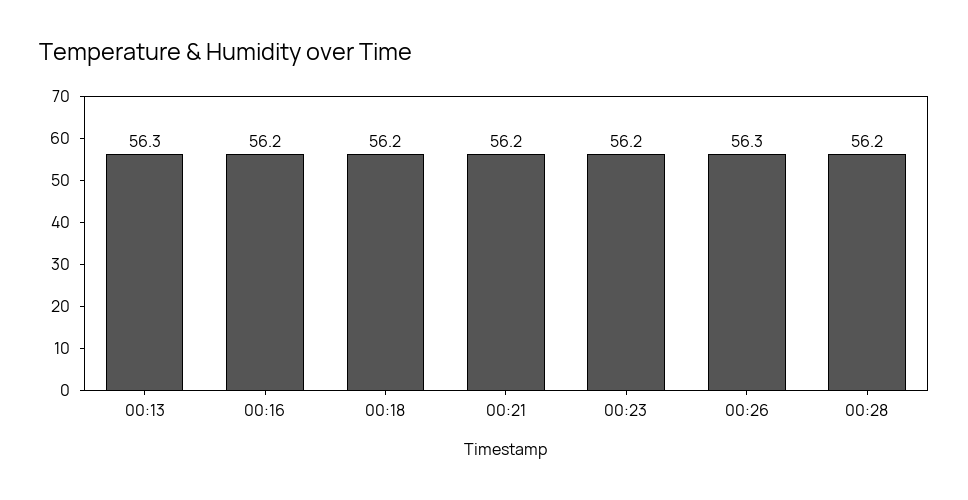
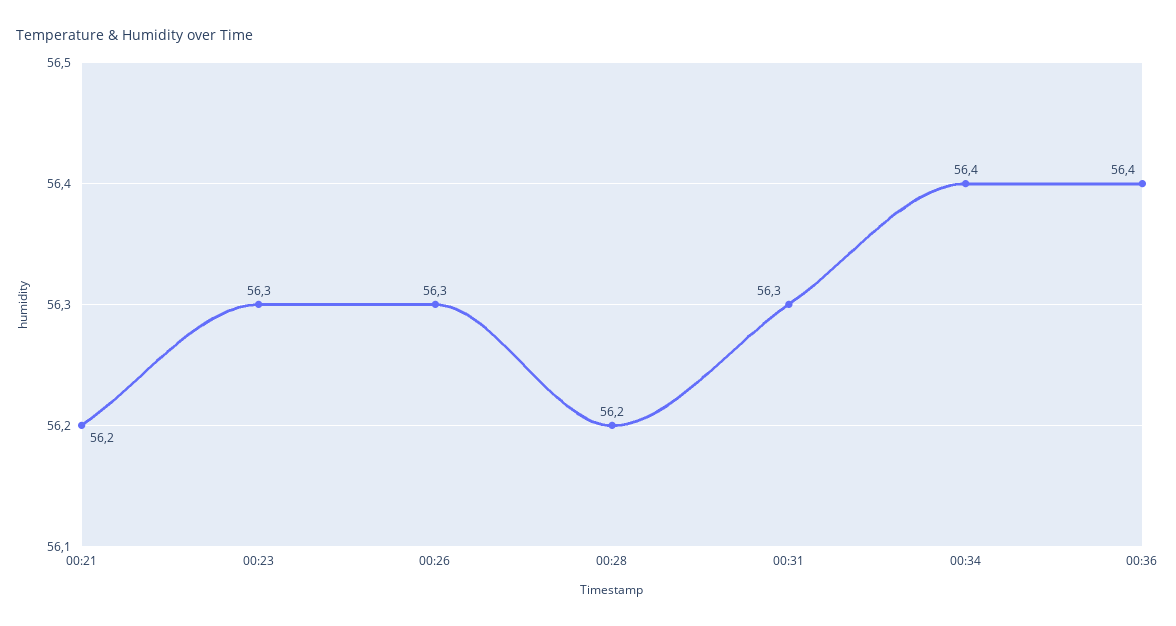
00:13: 56.3 -> none
00:16: 56.2 -> none
00:18: 56.2 -> none
00:23: 56.2 -> 56.3
00:31: none -> 56.3
00:34: none -> 56.4
00:36: none -> 56.4

